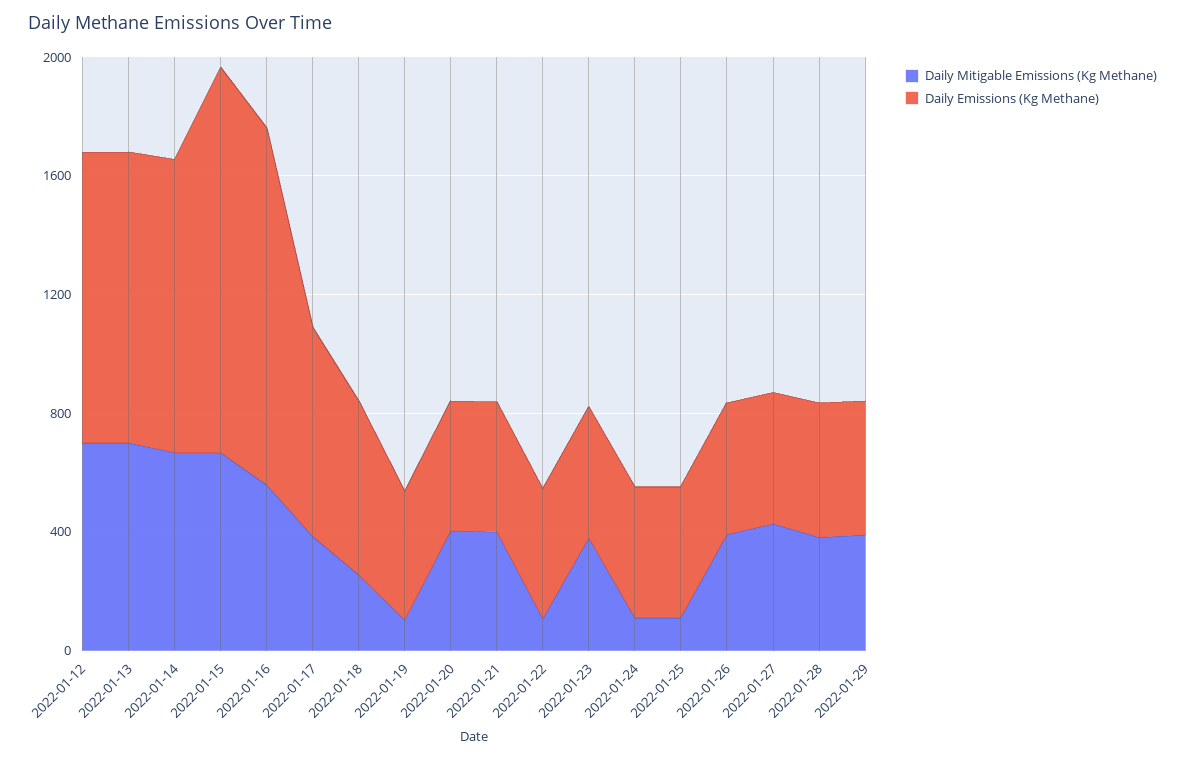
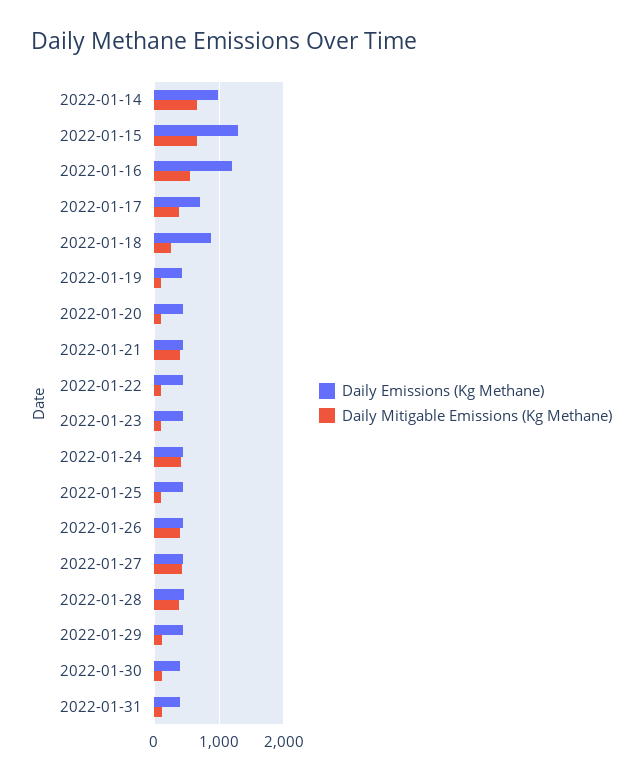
Daily Mitigable Emissions (Kg Methane), 2022-01-12: 700 -> none
Daily Emissions (Kg Methane), 2022-01-12: 1000 -> none
Daily Mitigable Emissions (Kg Methane), 2022-01-13: 700 -> none
Daily Emissions (Kg Methane), 2022-01-13: 1000 -> none
Daily Emissions (Kg Methane), 2022-01-18: 600 -> 900
Daily Mitigable Emissions (Kg Methane), 2022-01-20: 400 -> 100
Daily Mitigable Emissions (Kg Methane), 2022-01-23: 400 -> 100
Daily Mitigable Emissions (Kg Methane), 2022-01-24: 100 -> 400
Daily Mitigable Emissions (Kg Methane), 2022-01-29: 400 -> 100
Daily Emissions (Kg Methane), 2022-01-30: none -> 400
Daily Mitigable Emissions (Kg Methane), 2022-01-30: none -> 100
Daily Emissions (Kg Methane), 2022-01-31: none -> 400
Daily Mitigable Emissions (Kg Methane), 2022-01-31: none -> 100

